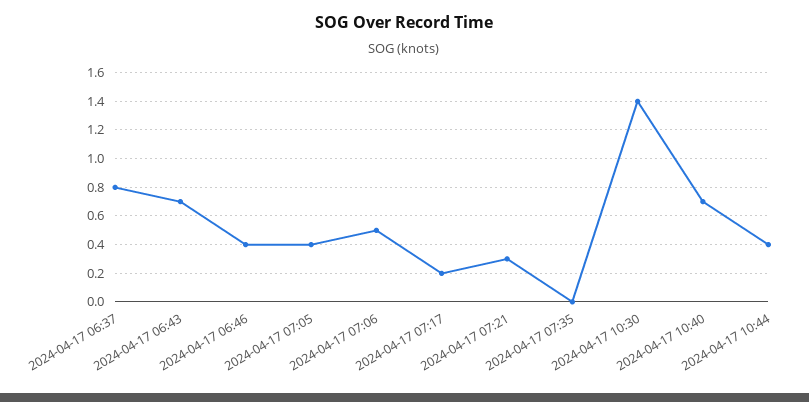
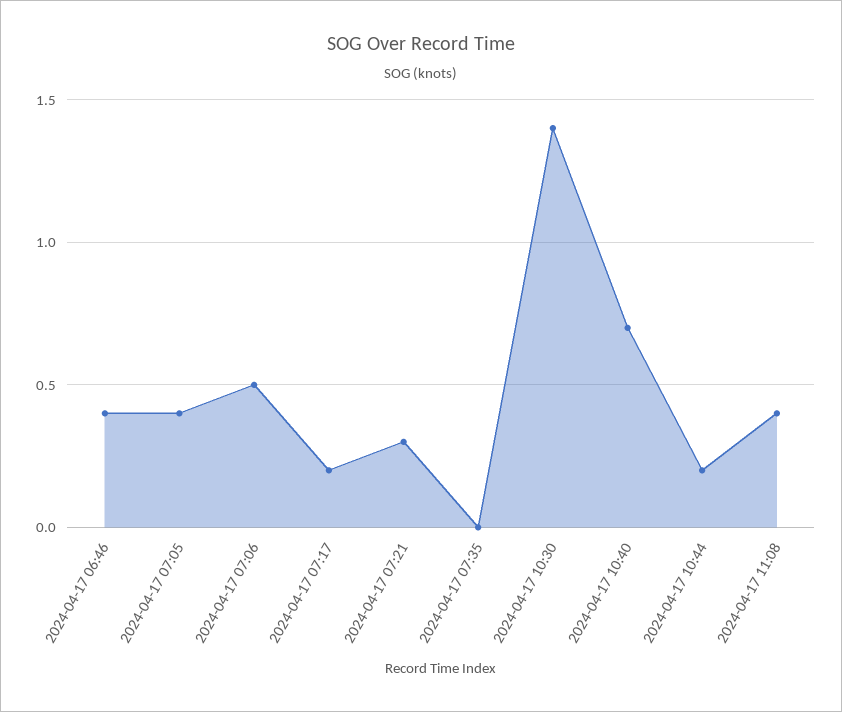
2024-04-17 06:37: 0.8 -> none
2024-04-17 06:43: 0.7 -> none
2024-04-17 10:44: 0.4 -> 0.2
2024-04-17 11:08: none -> 0.4

